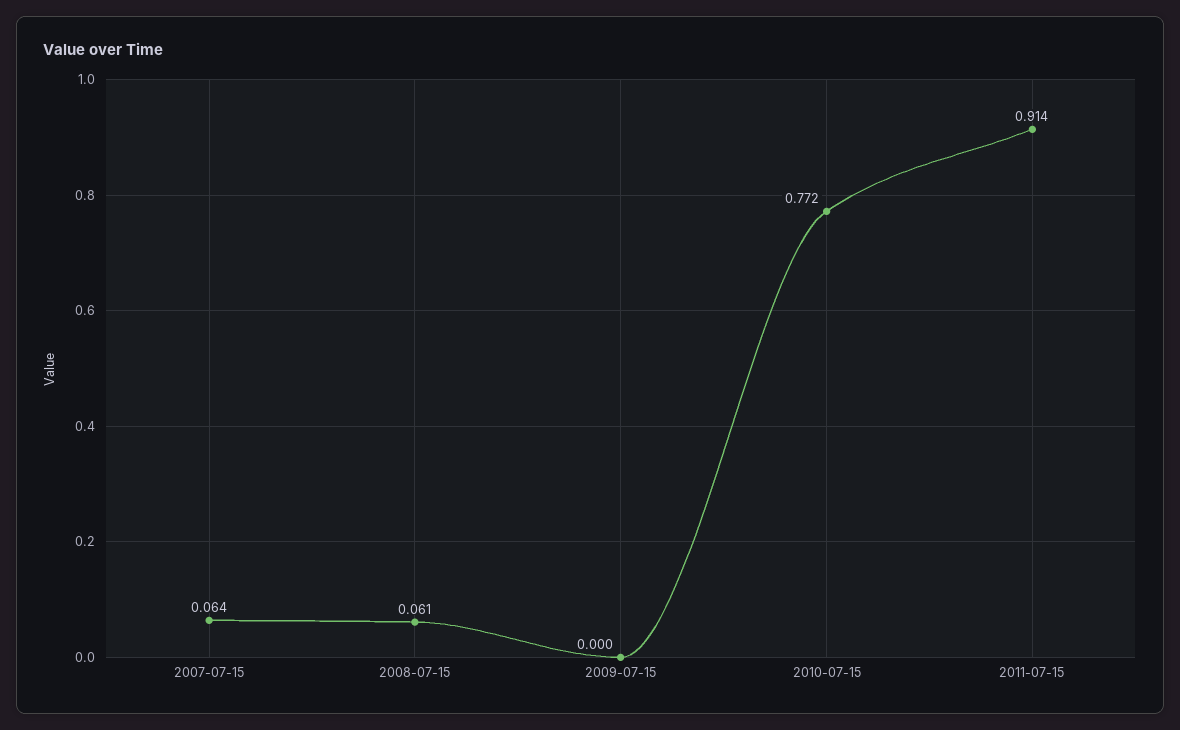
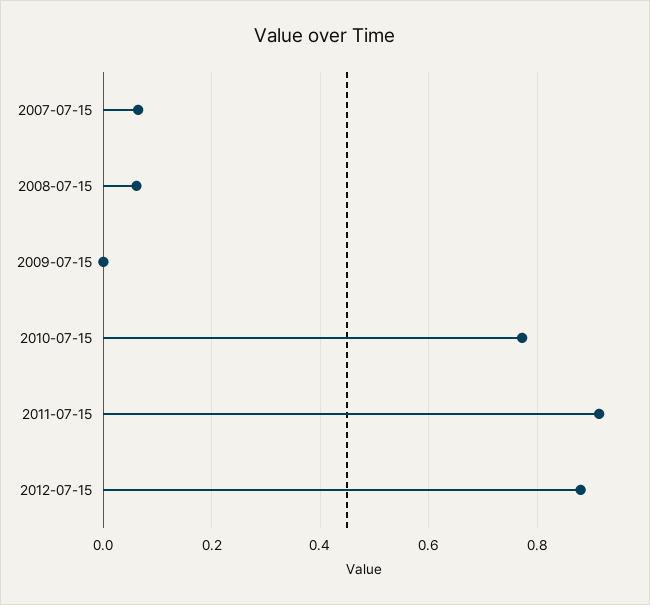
2012-07-15: none -> 0.88

